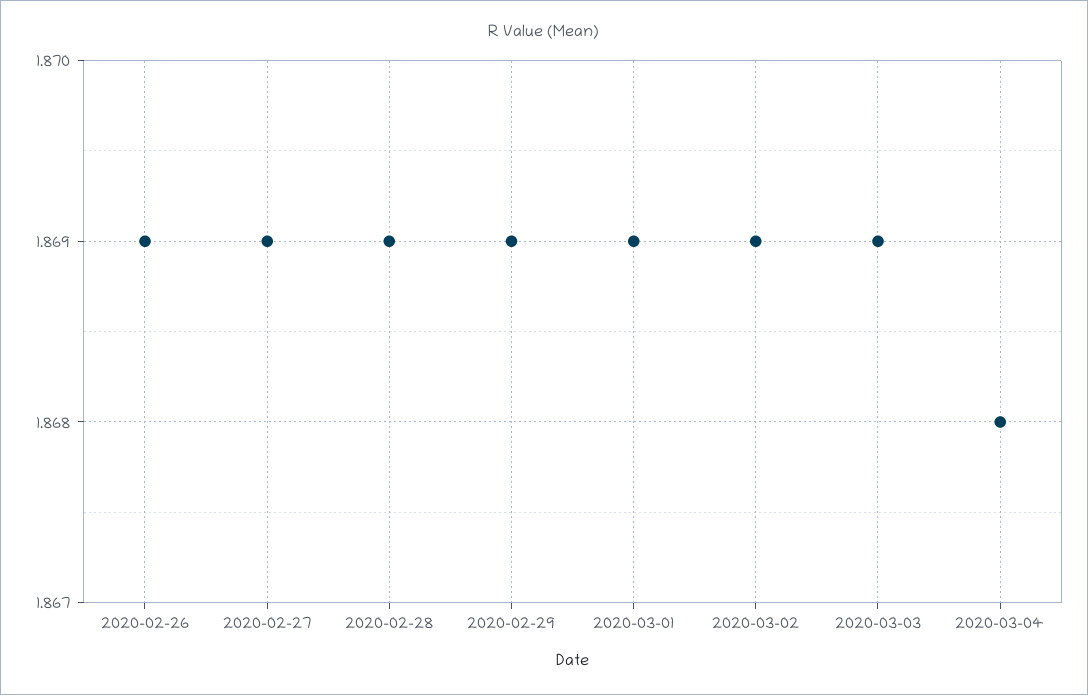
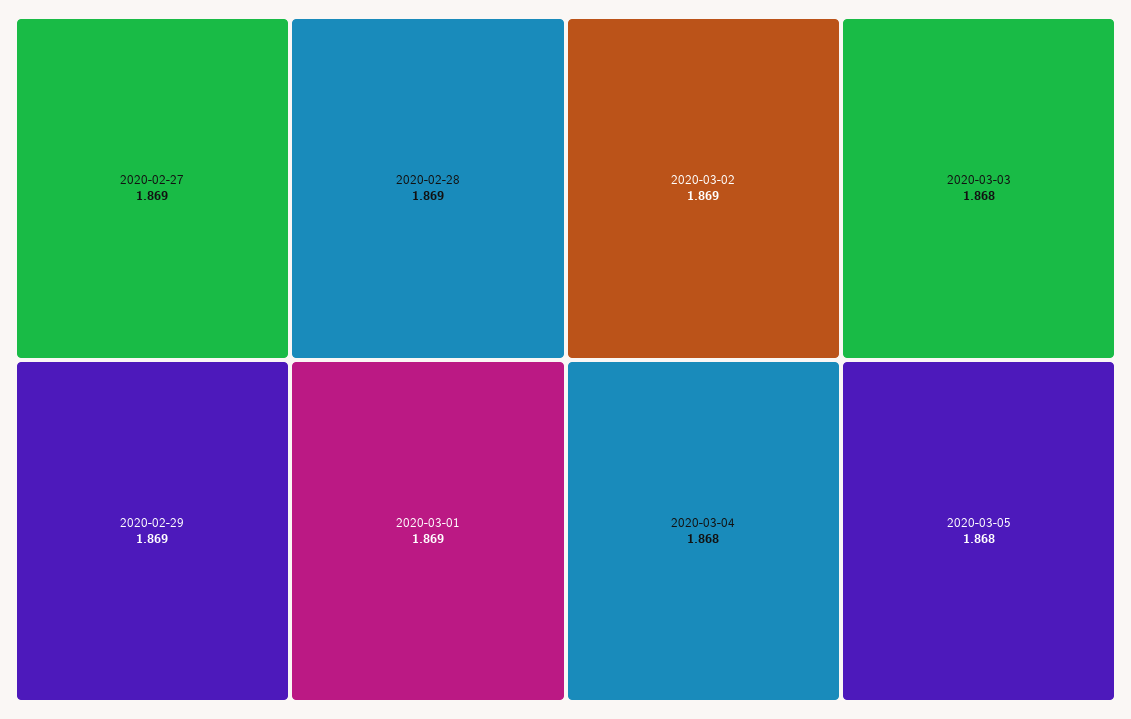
2020-02-26: 1.869 -> none
2020-03-03: 1.869 -> 1.868
2020-03-05: none -> 1.868

